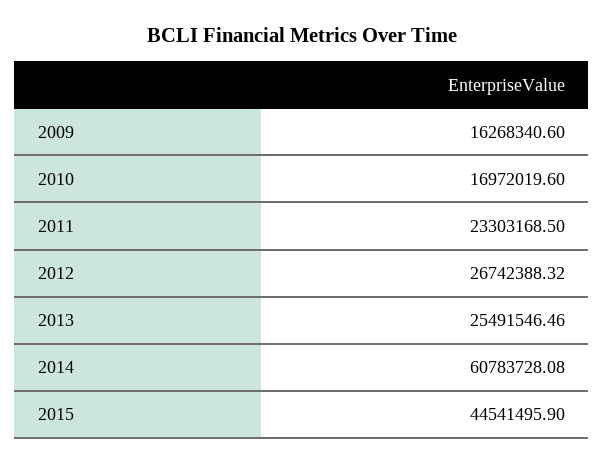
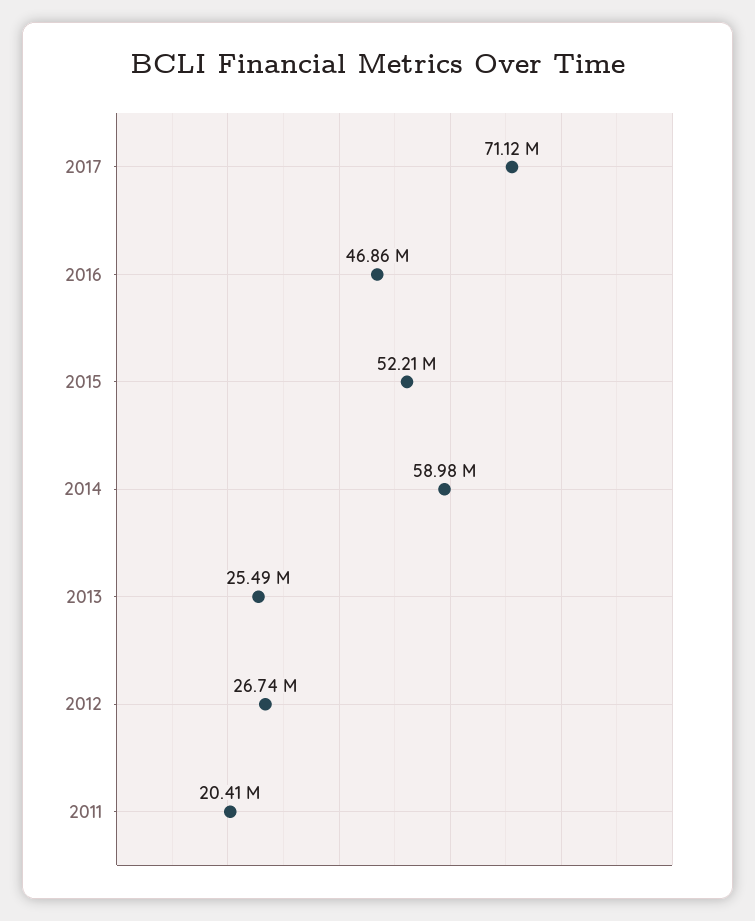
2009: 16268340.6 -> none
2010: 16972019.6 -> none
2011: 23303168.5 -> 20410000
2014: 60783728.08 -> 58980000
2015: 44541495.9 -> 52210000
2017: none -> 71120000
2016: none -> 46860000

